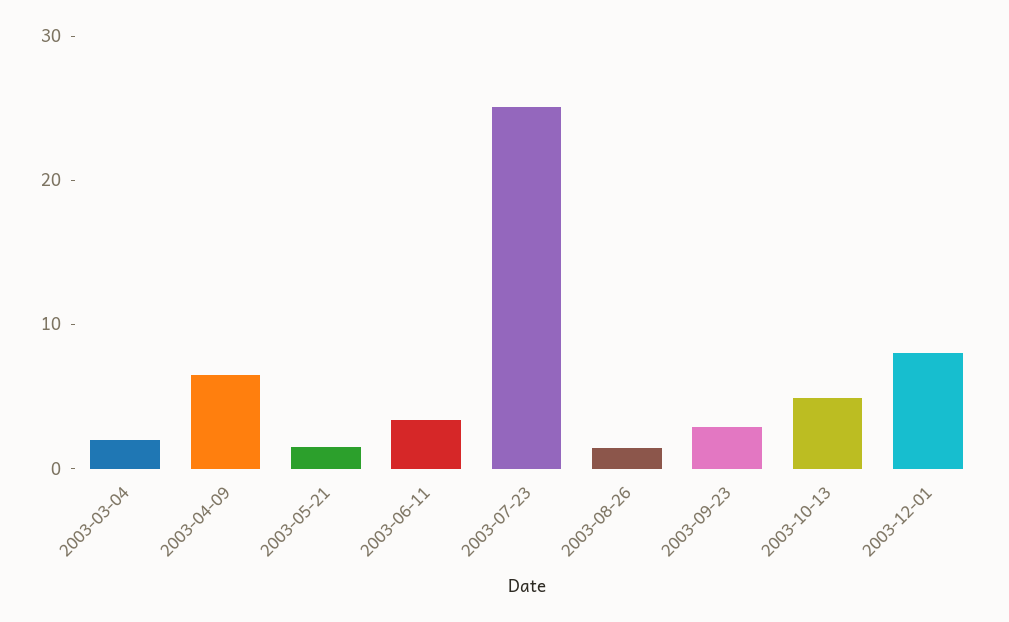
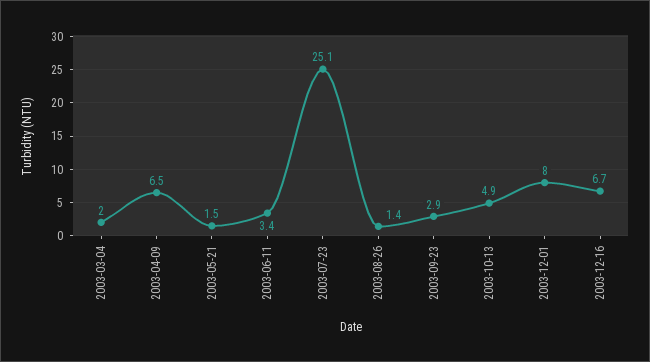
2003-12-16: none -> 6.7

